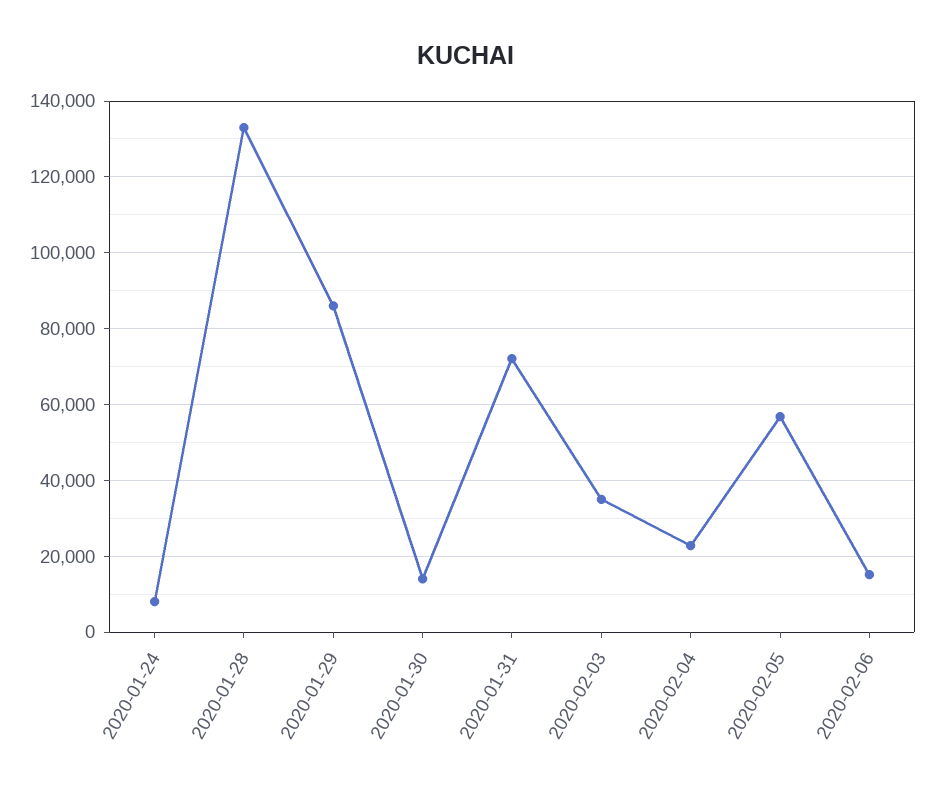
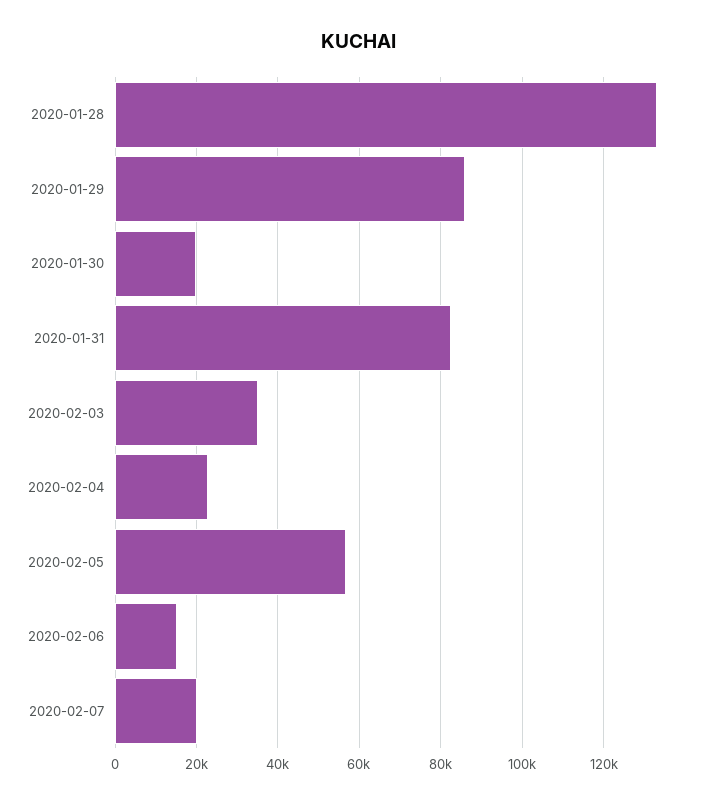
2020-01-24: 8000 -> none
2020-01-30: 14000 -> 20000
2020-01-31: 72000 -> 82000
2020-02-07: none -> 20000

